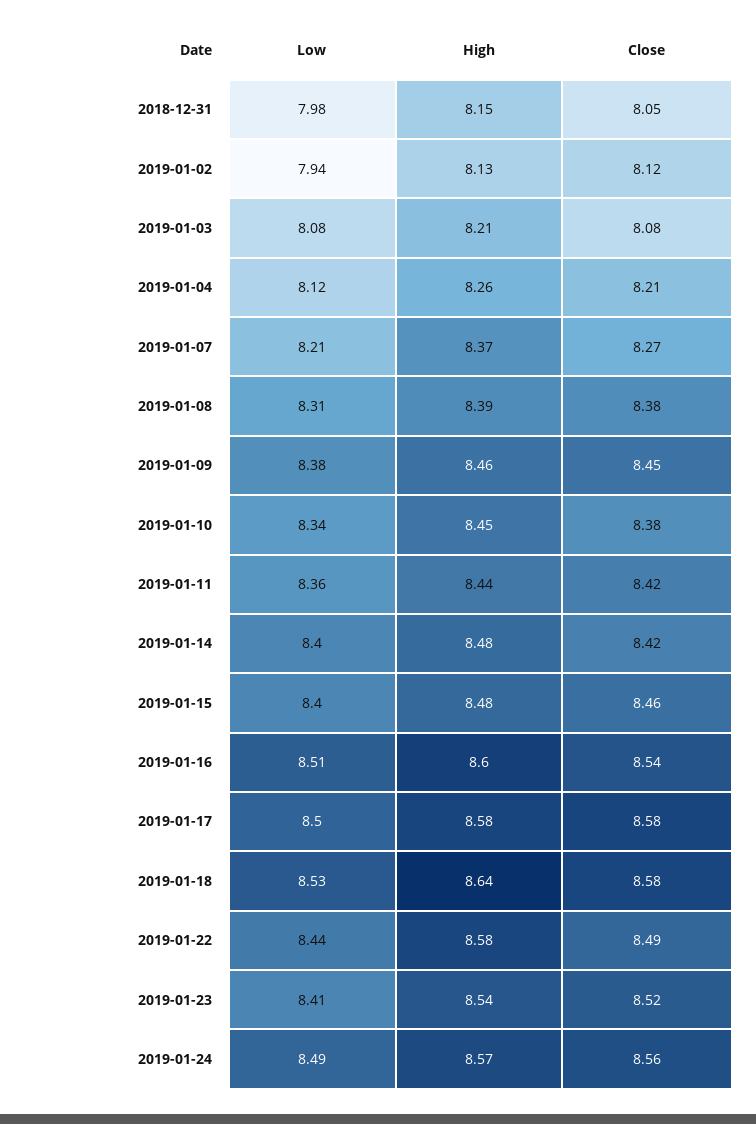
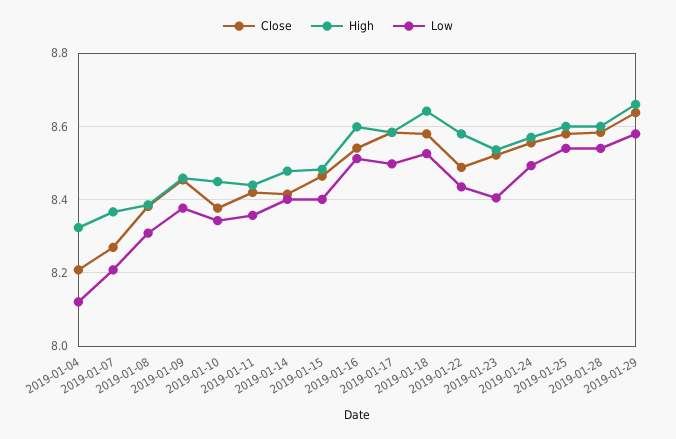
Low, 2018-12-31: 7.98 -> none
High, 2018-12-31: 8.15 -> none
Close, 2018-12-31: 8.05 -> none
Low, 2019-01-02: 7.94 -> none
High, 2019-01-02: 8.13 -> none
Close, 2019-01-02: 8.12 -> none
Low, 2019-01-03: 8.08 -> none
High, 2019-01-03: 8.21 -> none
Close, 2019-01-03: 8.08 -> none
High, 2019-01-04: 8.26 -> 8.32
Close, 2019-01-25: none -> 8.58
High, 2019-01-25: none -> 8.6
Low, 2019-01-25: none -> 8.54
Close, 2019-01-28: none -> 8.58
High, 2019-01-28: none -> 8.6
Low, 2019-01-28: none -> 8.54
Close, 2019-01-29: none -> 8.64
High, 2019-01-29: none -> 8.66
Low, 2019-01-29: none -> 8.58

